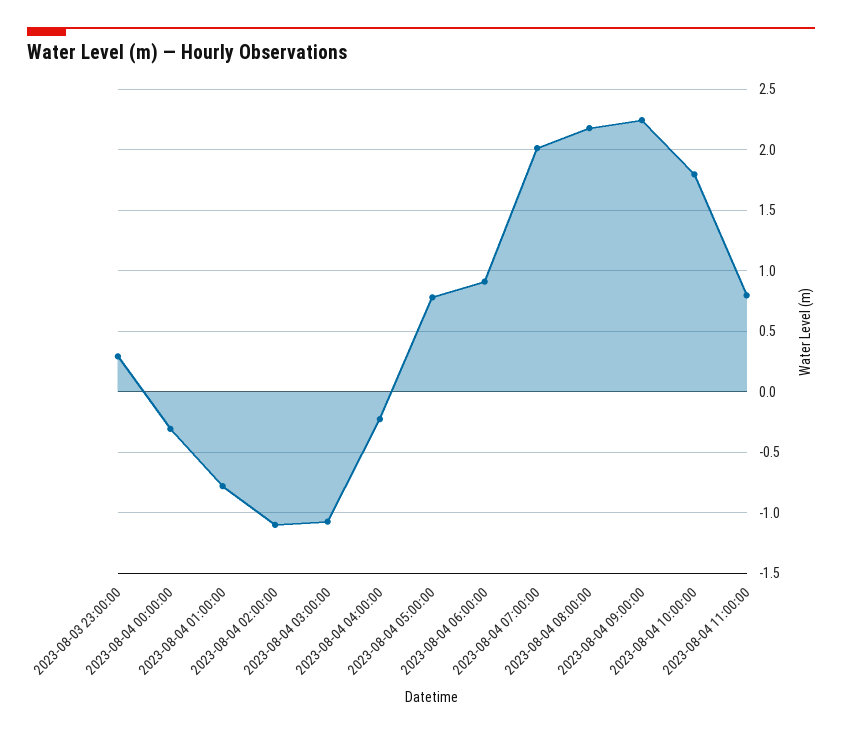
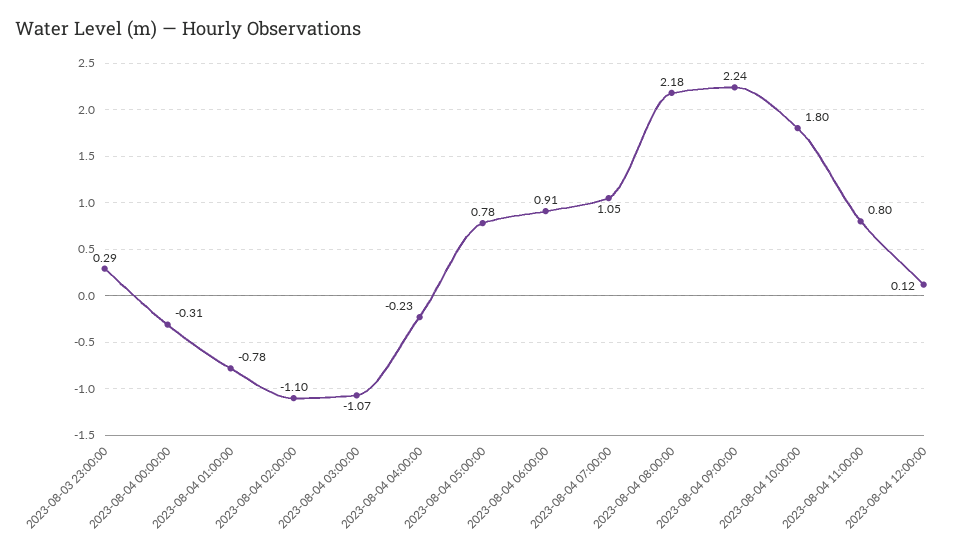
2023-08-04 07:00:00: 2 -> 1.05
2023-08-04 12:00:00: none -> 0.12

